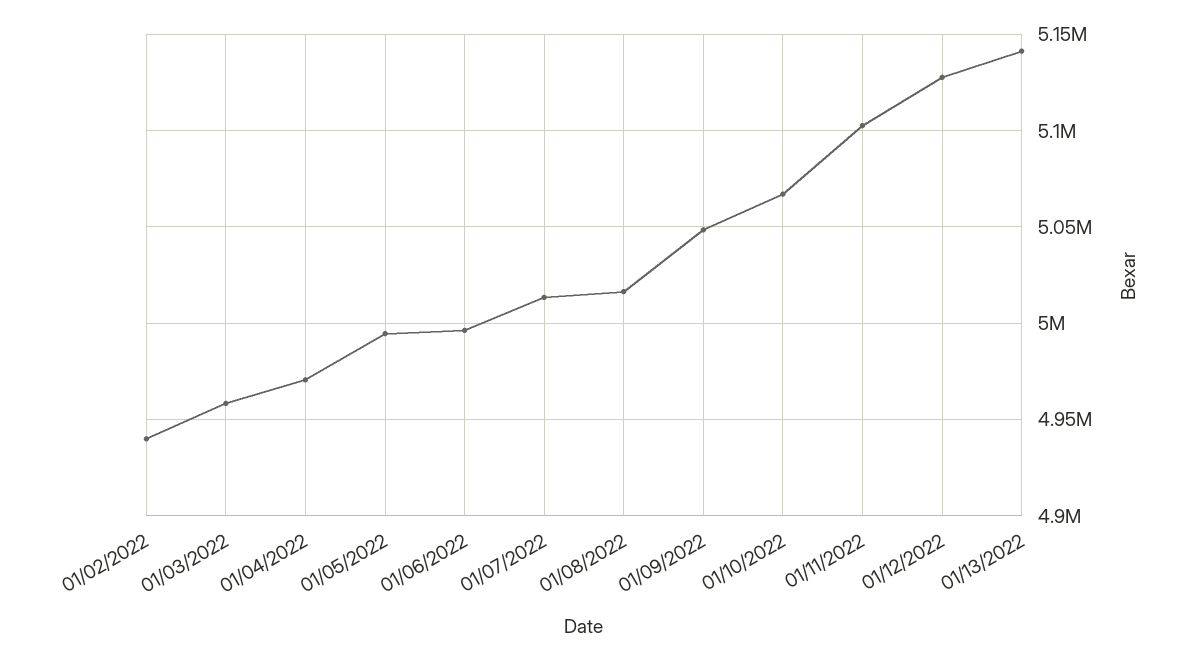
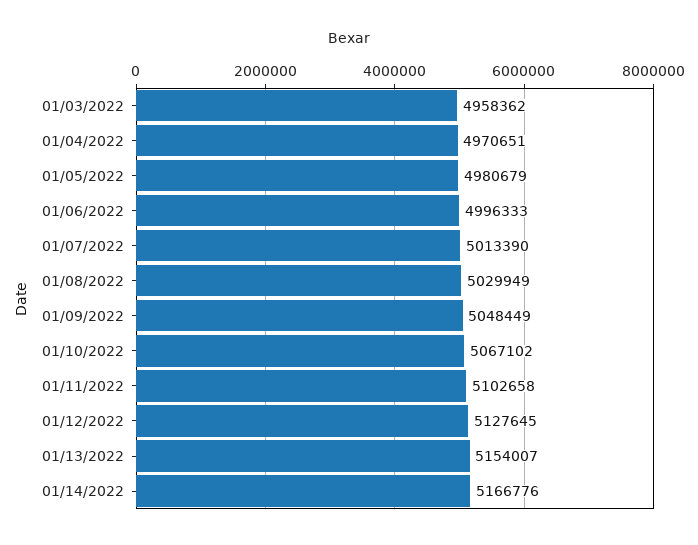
01/02/2022: 4940000 -> none
01/05/2022: 4995000 -> 4980679
01/08/2022: 5015000 -> 5029949
01/13/2022: 5140000 -> 5154007
01/14/2022: none -> 5166776

